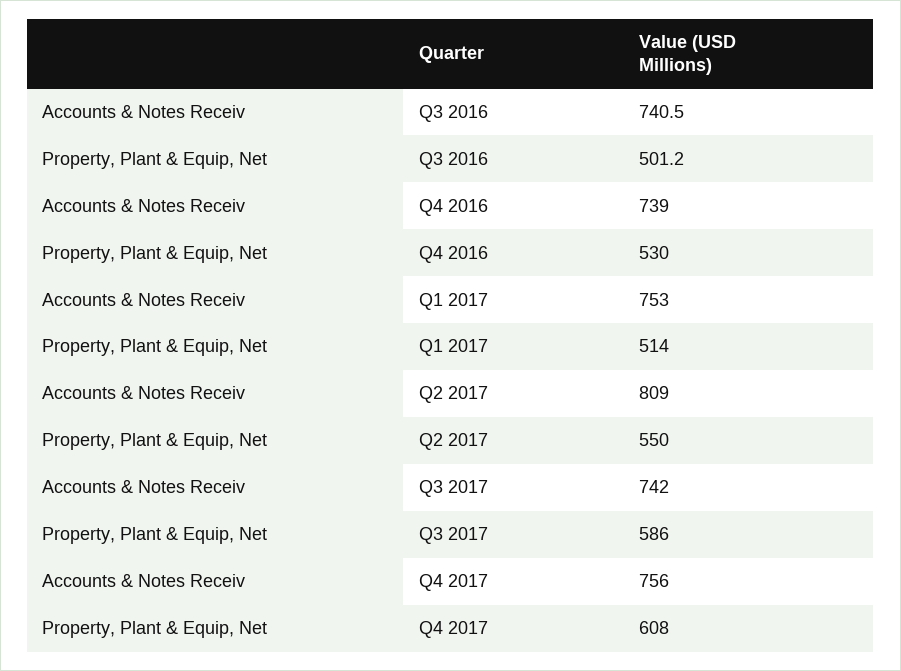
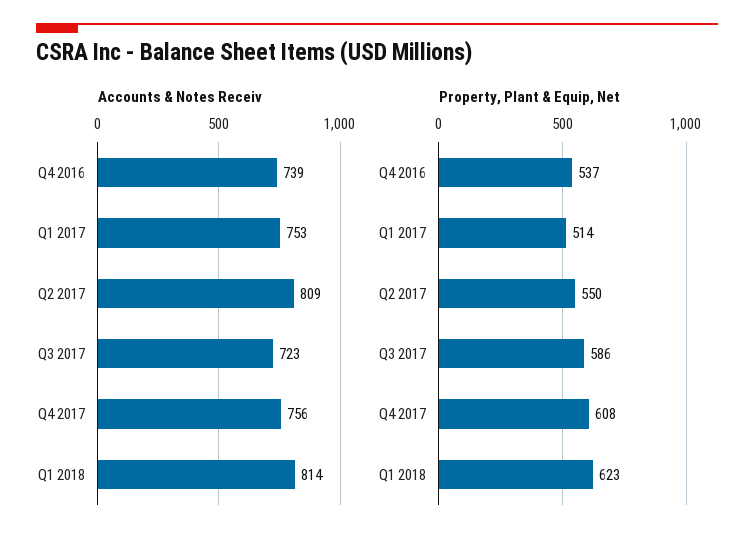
Accounts & Notes Receiv, Q3 2016: 740.5 -> none
Property, Plant & Equip, Net, Q3 2016: 501.2 -> none
Property, Plant & Equip, Net, Q4 2016: 530 -> 537
Accounts & Notes Receiv, Q3 2017: 742 -> 723
Accounts & Notes Receiv, Q1 2018: none -> 814
Property, Plant & Equip, Net, Q1 2018: none -> 623

